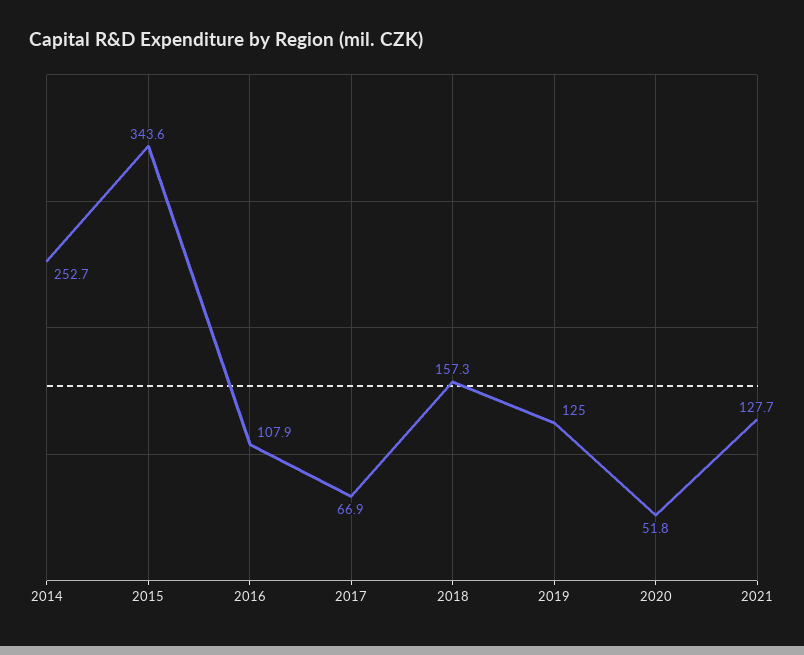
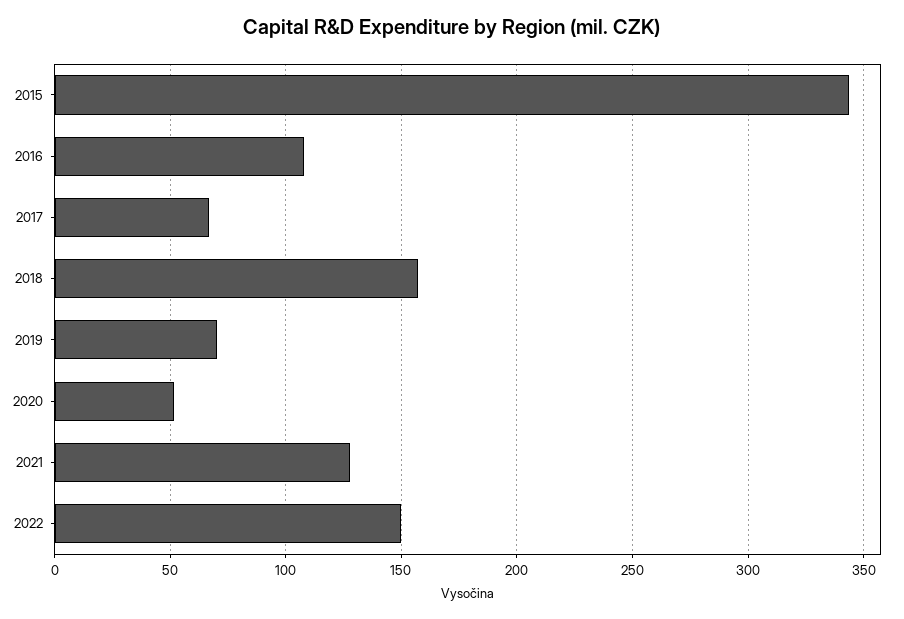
2014: 252.7 -> none
2019: 125 -> 70
2022: none -> 150

